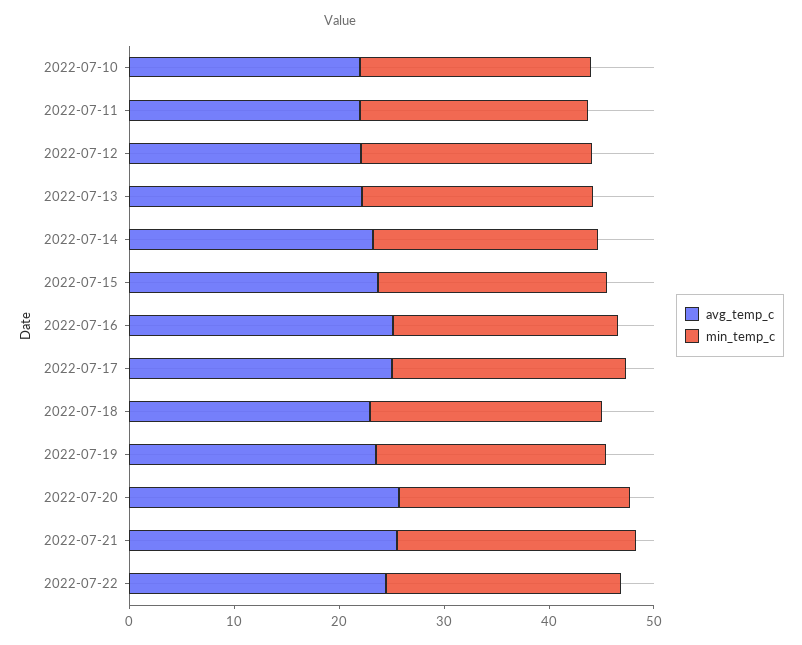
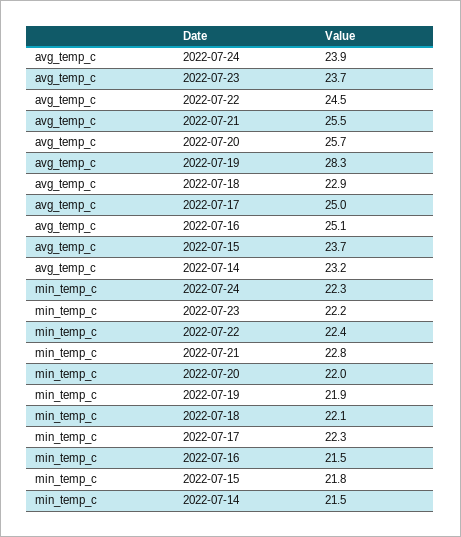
avg_temp_c, 2022-07-10: 22 -> none
min_temp_c, 2022-07-10: 22 -> none
avg_temp_c, 2022-07-11: 22 -> none
min_temp_c, 2022-07-11: 22 -> none
avg_temp_c, 2022-07-12: 22 -> none
min_temp_c, 2022-07-12: 22 -> none
avg_temp_c, 2022-07-13: 22 -> none
min_temp_c, 2022-07-13: 22 -> none
avg_temp_c, 2022-07-19: 24 -> 28.3
avg_temp_c, 2022-07-24: none -> 23.9
avg_temp_c, 2022-07-23: none -> 23.7
min_temp_c, 2022-07-24: none -> 22.3
min_temp_c, 2022-07-23: none -> 22.2

